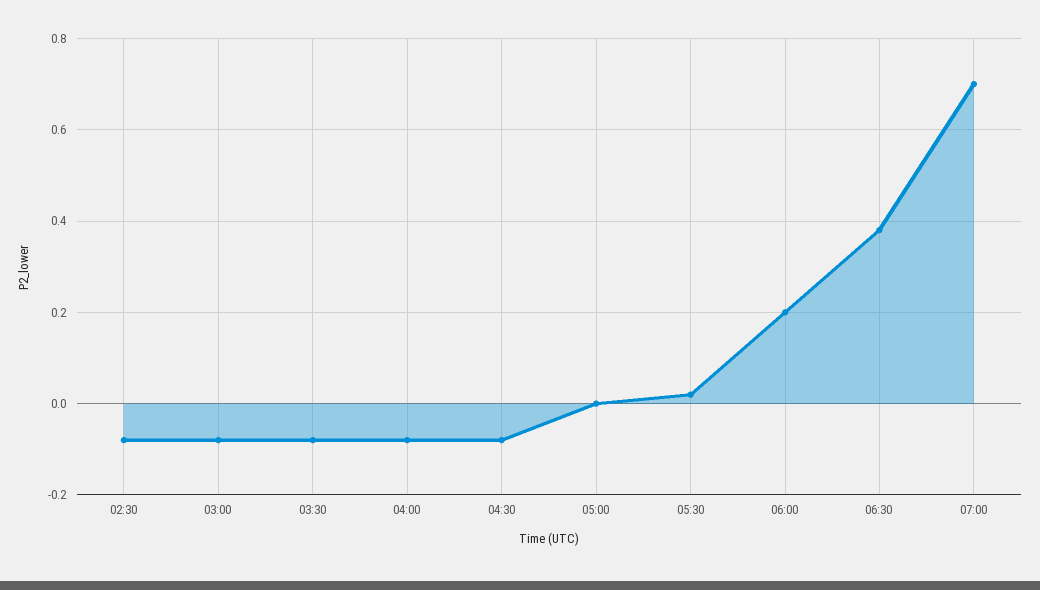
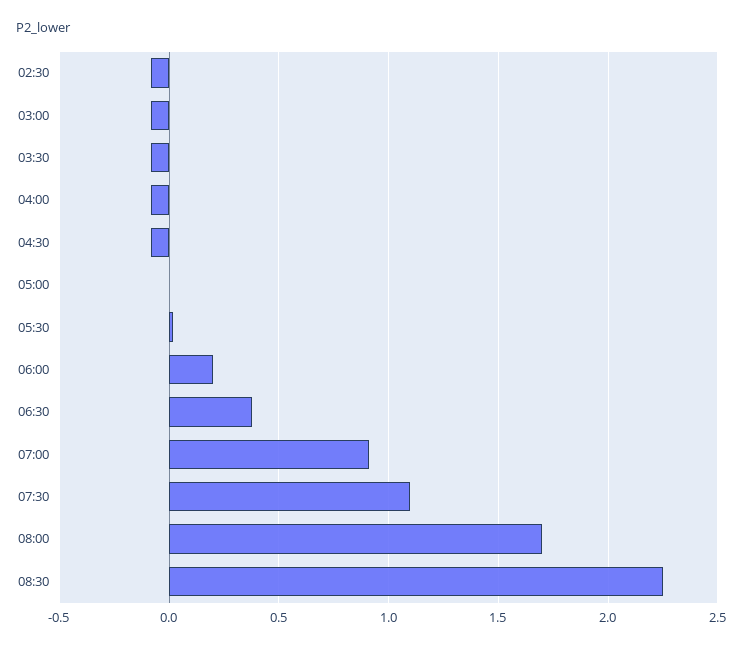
07:00: 0.7 -> 0.9
07:30: none -> 1.1
08:00: none -> 1.7
08:30: none -> 2.25

